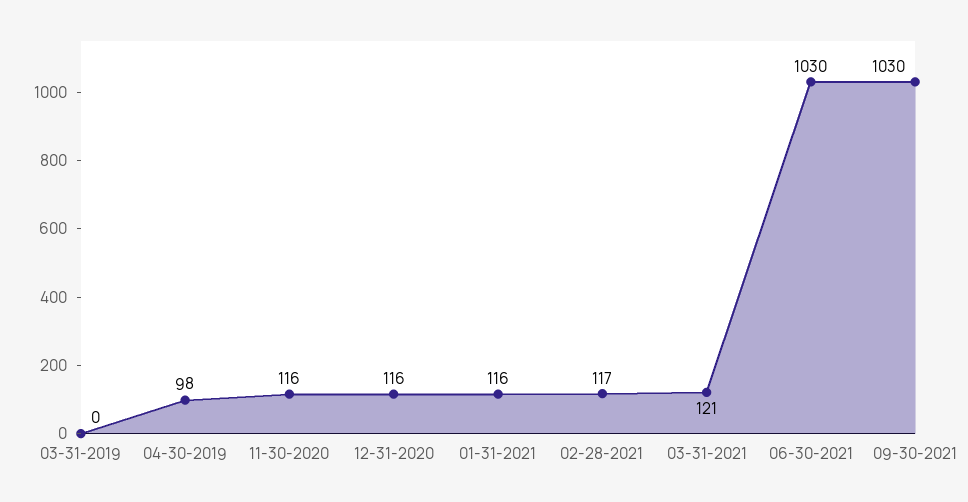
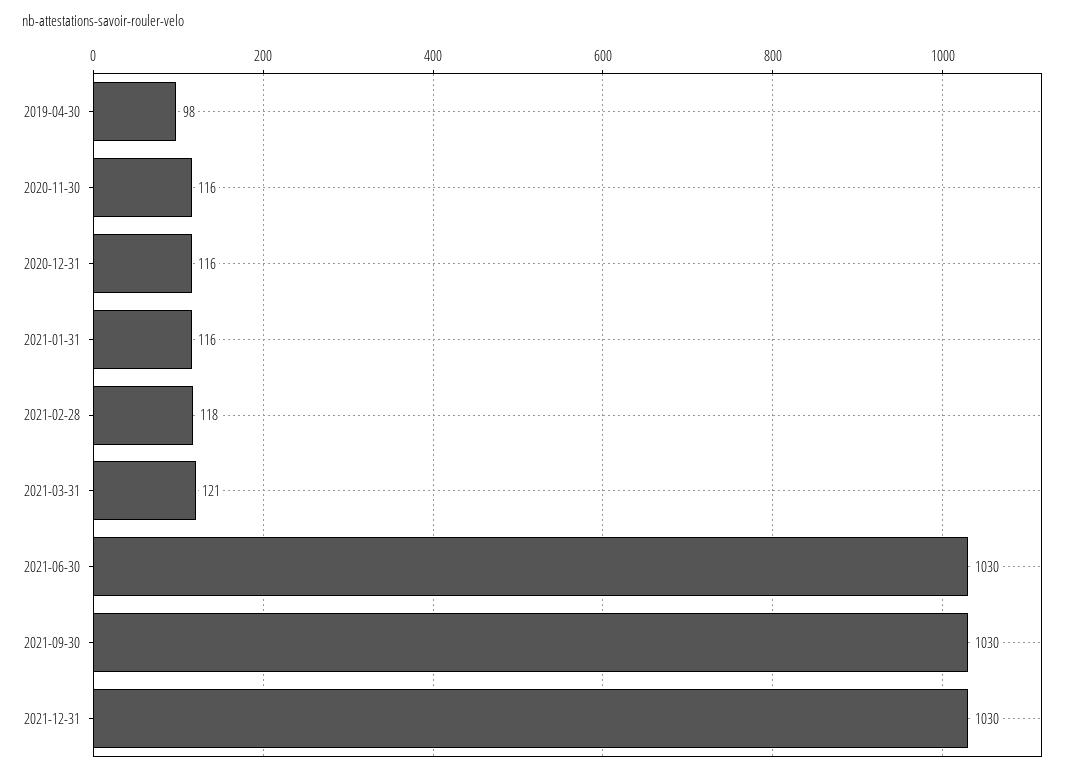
03-31-2019: 0 -> none
02-28-2021: 117 -> 118
2021-12-31: none -> 1030

